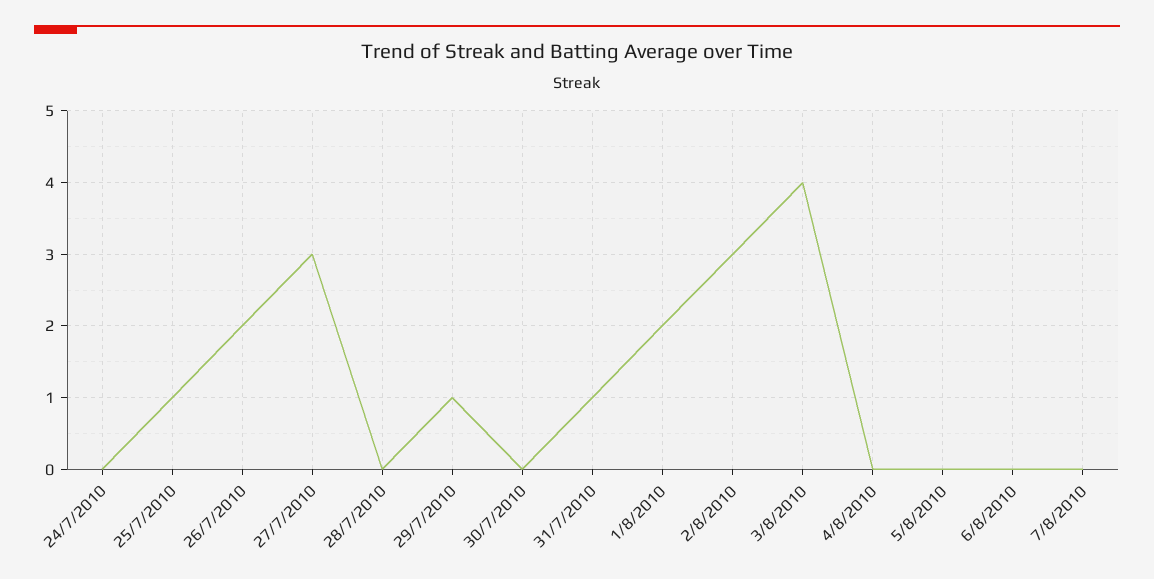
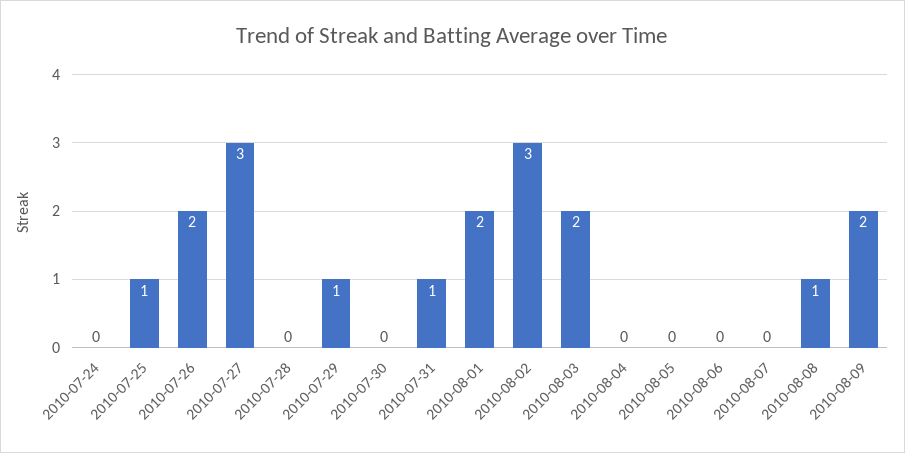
3/8/2010: 4 -> 2
2010-08-08: none -> 1
2010-08-09: none -> 2

